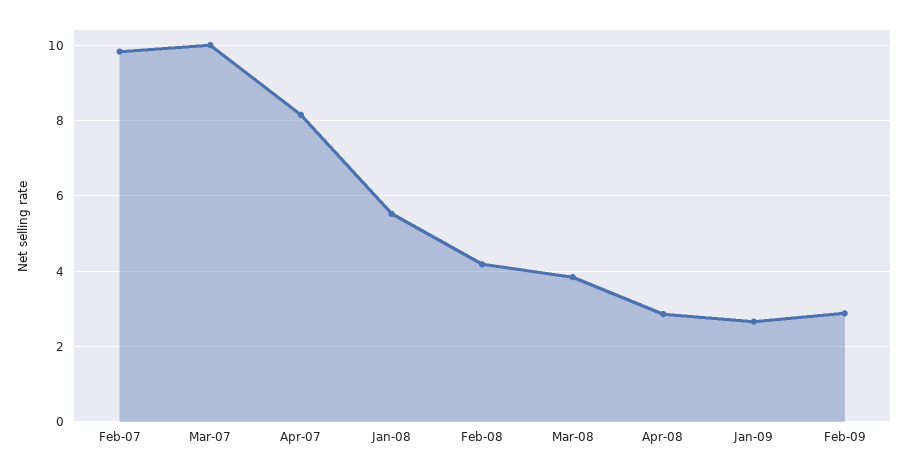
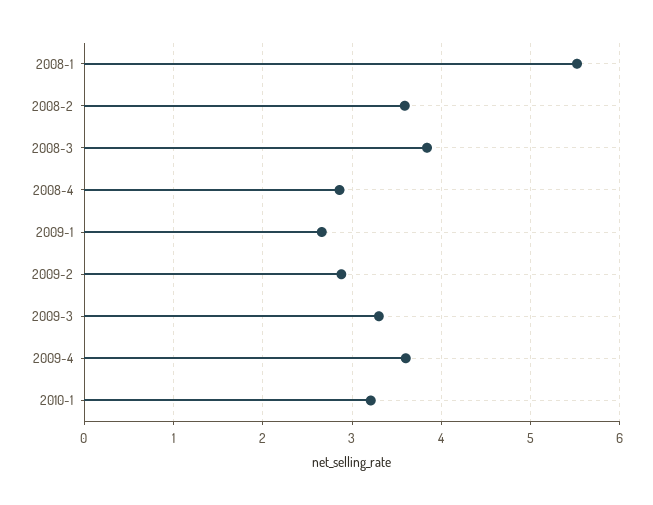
Feb-07: 9.8 -> none
Mar-07: 10 -> none
Apr-07: 8.2 -> none
Feb-08: 4.2 -> 3.6
2009-3: none -> 3.3
2009-4: none -> 3.6
2010-1: none -> 3.2

